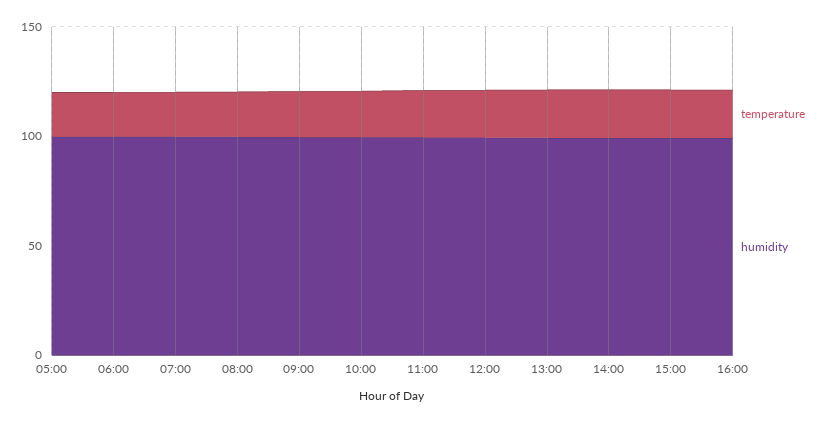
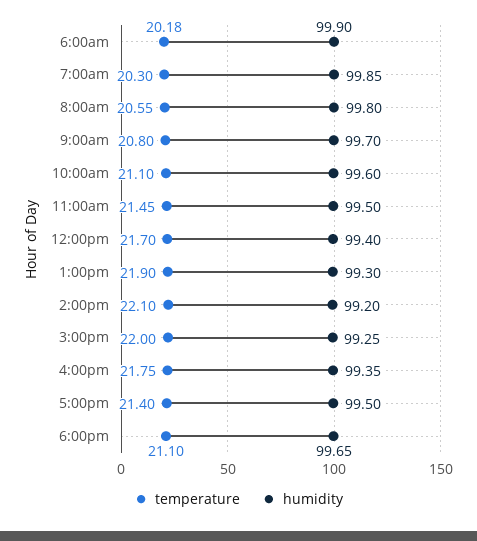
temperature, 05:00: 20 -> none
humidity, 05:00: 100 -> none
temperature, 5:00pm: none -> 21.4
humidity, 5:00pm: none -> 99.5
temperature, 6:00pm: none -> 21.1
humidity, 6:00pm: none -> 99.65

